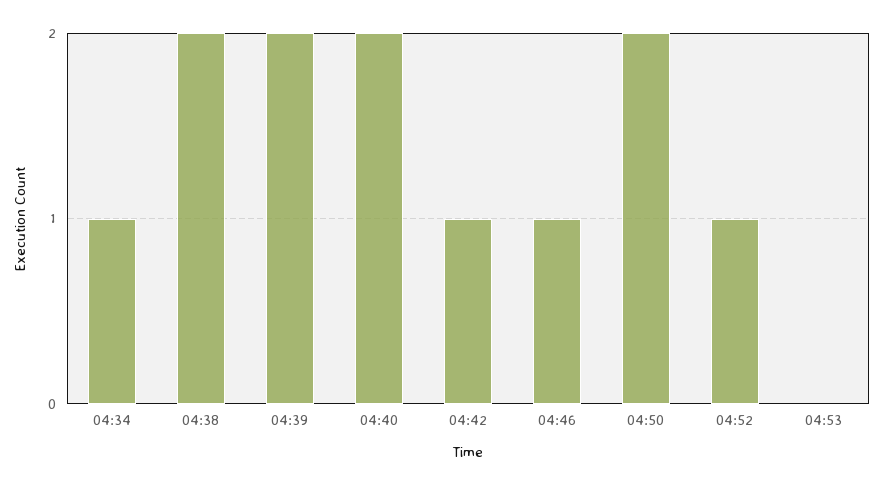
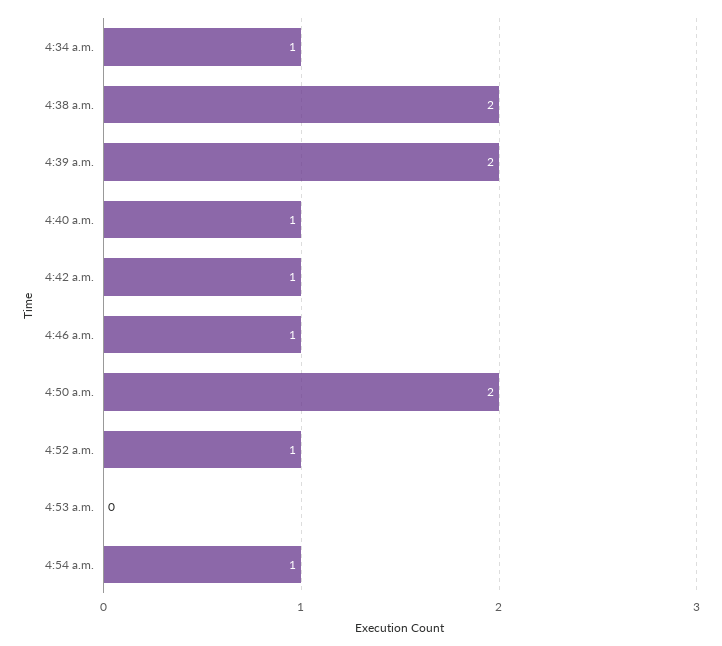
04:40: 2 -> 1
4:54 a.m.: none -> 1

